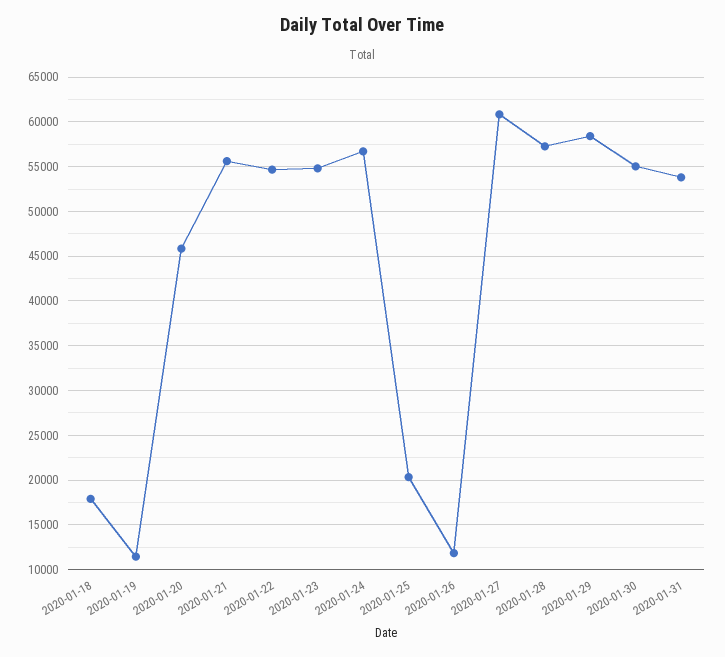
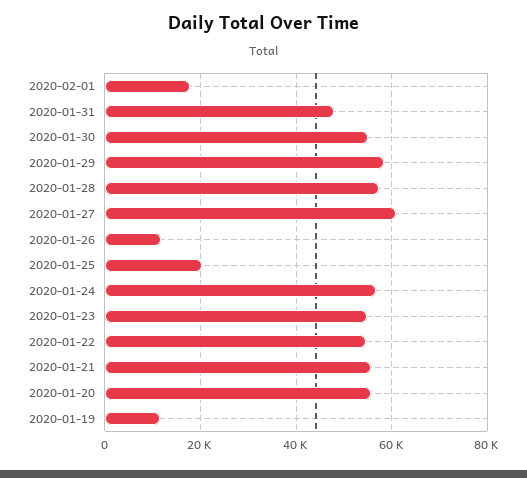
2020-01-18: 18000 -> none
2020-01-20: 46000 -> 56000
2020-01-31: 54000 -> 48000
2020-02-01: none -> 18000

